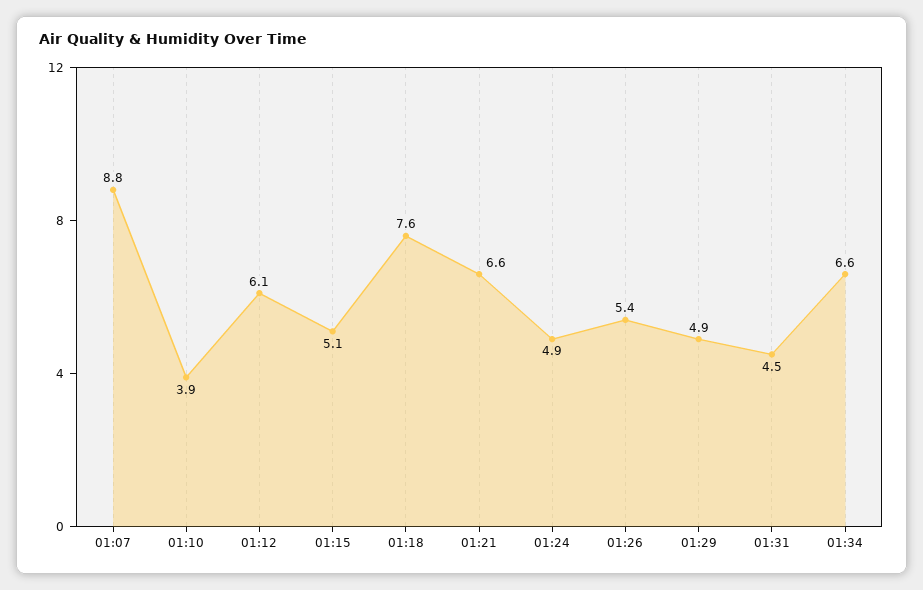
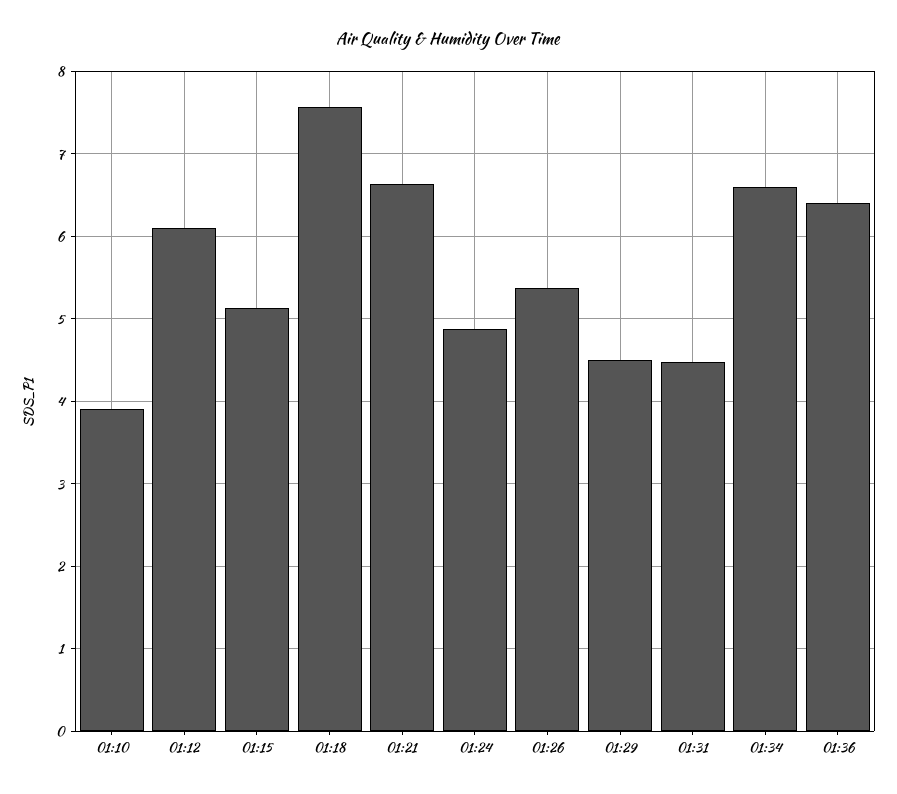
01:07: 8.8 -> none
01:29: 4.9 -> 4.5
01:36: none -> 6.4

